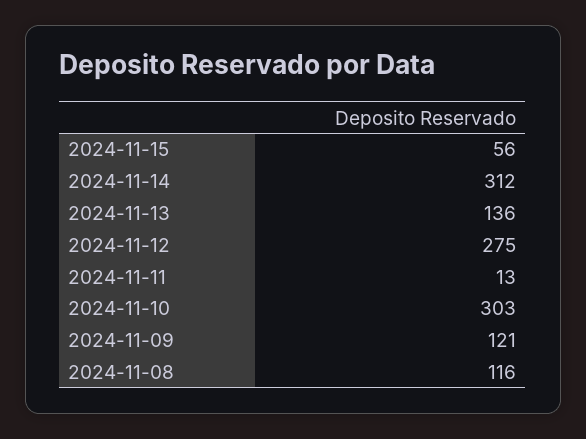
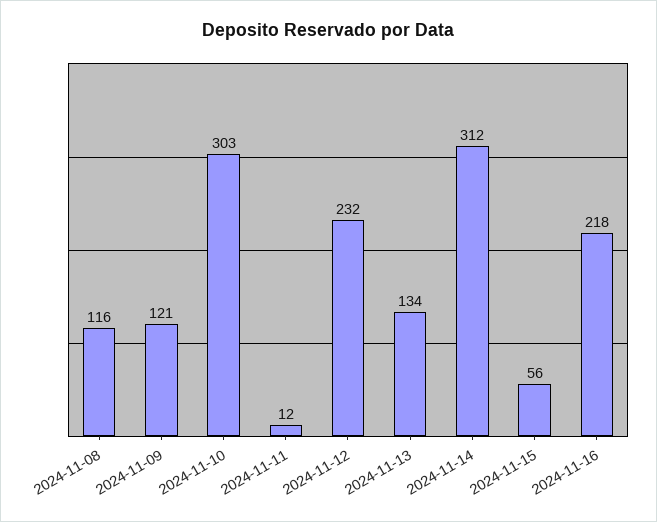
2024-11-13: 136 -> 134
2024-11-12: 275 -> 232
2024-11-11: 13 -> 12
2024-11-16: none -> 218

